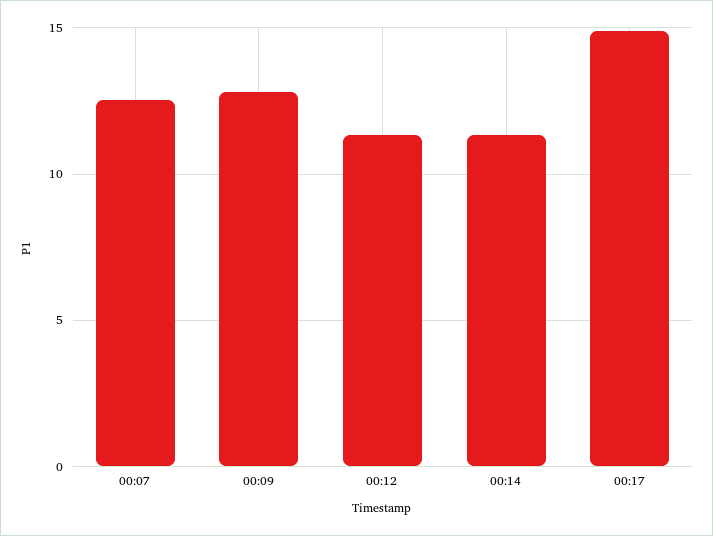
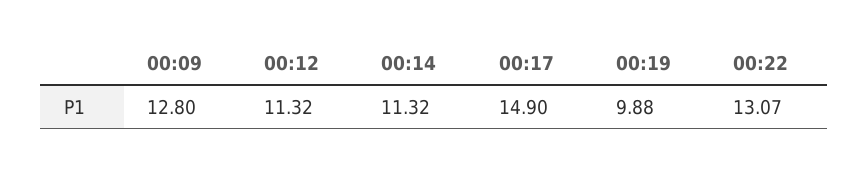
00:07: 12.5 -> none
00:19: none -> 9.88
00:22: none -> 13.07

